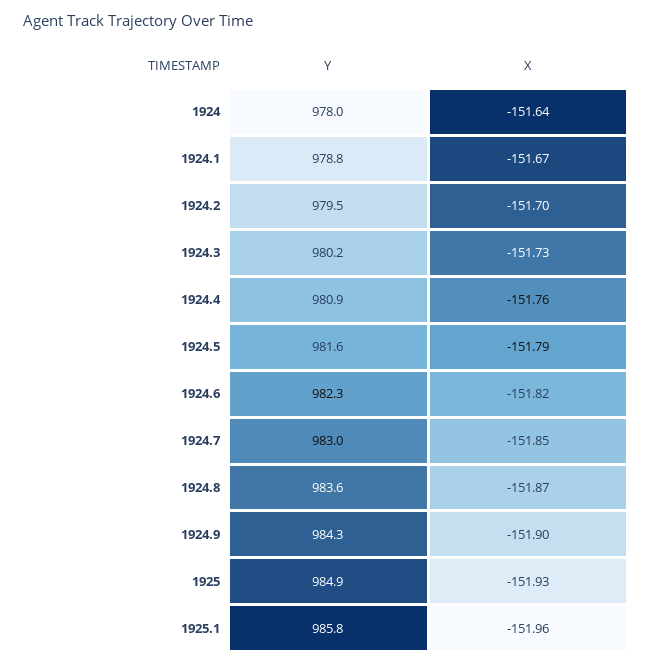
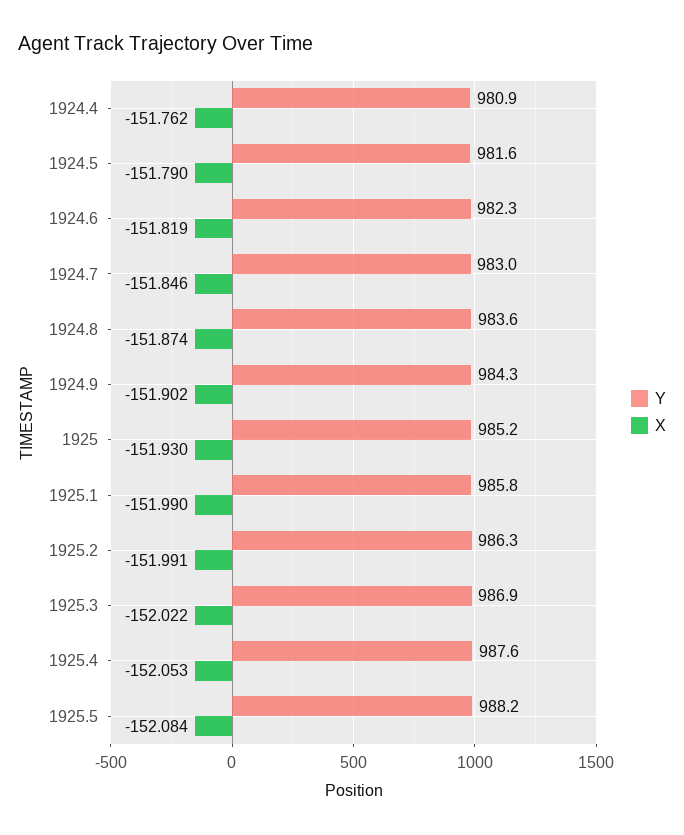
Y, 1924: 978 -> none
X, 1924: -151.64 -> none
Y, 1924.1: 978.8 -> none
X, 1924.1: -151.67 -> none
Y, 1924.2: 979.5 -> none
X, 1924.2: -151.7 -> none
Y, 1924.3: 980.2 -> none
X, 1924.3: -151.73 -> none
Y, 1925: 984.9 -> 985.2
X, 1925.1: -151.96 -> -151.99
Y, 1925.2: none -> 986.3
X, 1925.2: none -> -151.991
Y, 1925.3: none -> 986.9
X, 1925.3: none -> -152.022
Y, 1925.4: none -> 987.6
X, 1925.4: none -> -152.053
Y, 1925.5: none -> 988.2
X, 1925.5: none -> -152.084

